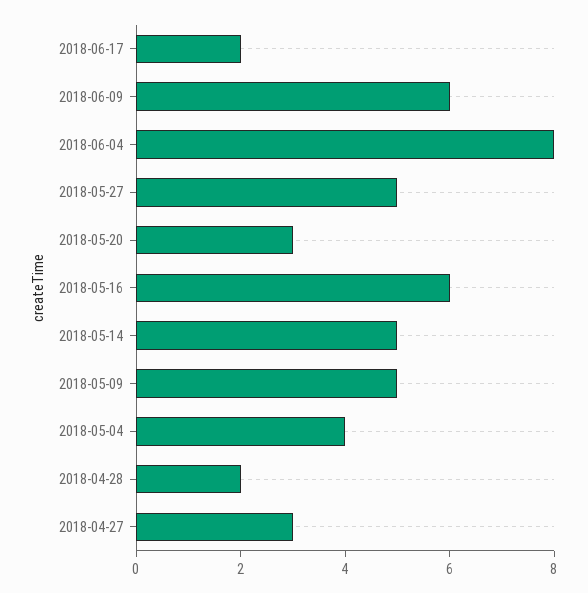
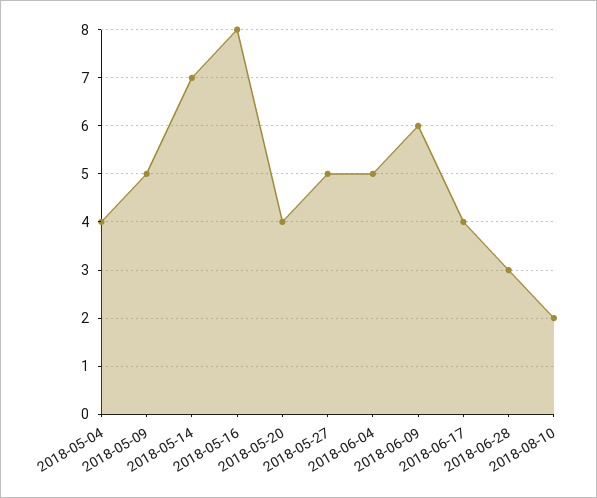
2018-06-17: 2 -> 4
2018-06-04: 8 -> 5
2018-05-20: 3 -> 4
2018-05-16: 6 -> 8
2018-05-14: 5 -> 7
2018-04-28: 2 -> none
2018-04-27: 3 -> none
2018-06-28: none -> 3
2018-08-10: none -> 2

